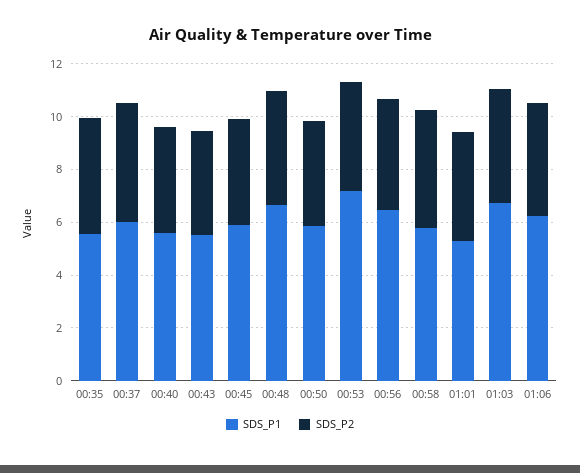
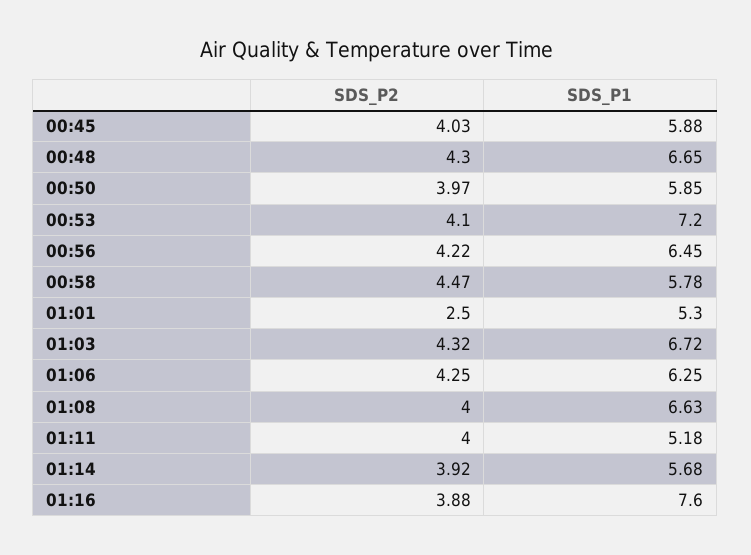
SDS_P1, 00:35: 5.5 -> none
SDS_P2, 00:35: 4.5 -> none
SDS_P1, 00:37: 6 -> none
SDS_P2, 00:37: 4.5 -> none
SDS_P1, 00:40: 5.5 -> none
SDS_P2, 00:40: 4 -> none
SDS_P1, 00:43: 5.5 -> none
SDS_P2, 00:43: 4 -> none
SDS_P2, 01:01: 4 -> 2.5
SDS_P2, 01:08: none -> 4
SDS_P1, 01:08: none -> 6.63
SDS_P2, 01:11: none -> 4
SDS_P1, 01:11: none -> 5.18
SDS_P2, 01:14: none -> 3.92
SDS_P1, 01:14: none -> 5.68
SDS_P2, 01:16: none -> 3.88
SDS_P1, 01:16: none -> 7.6

